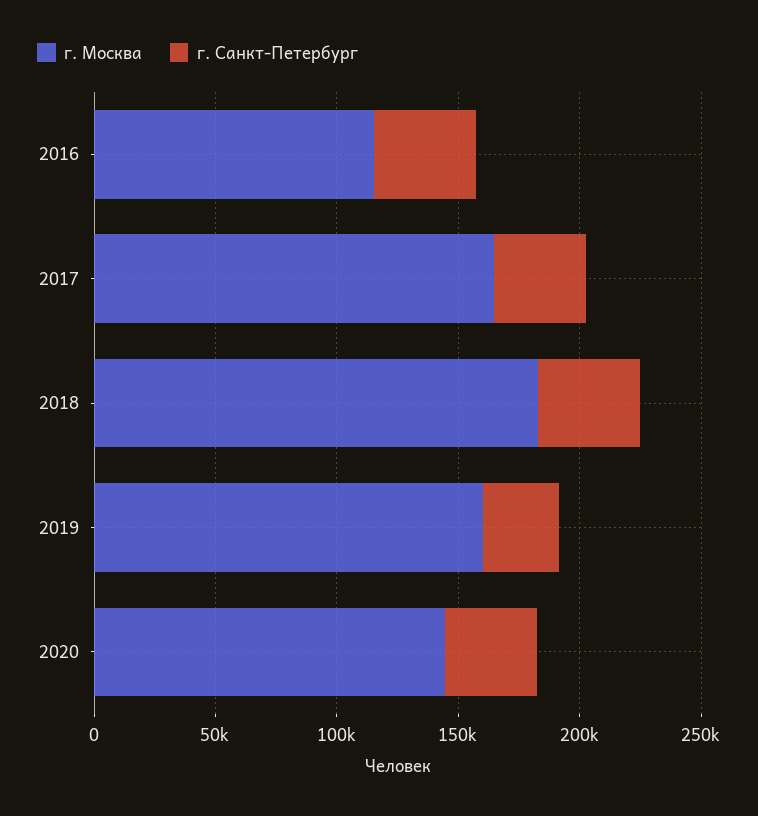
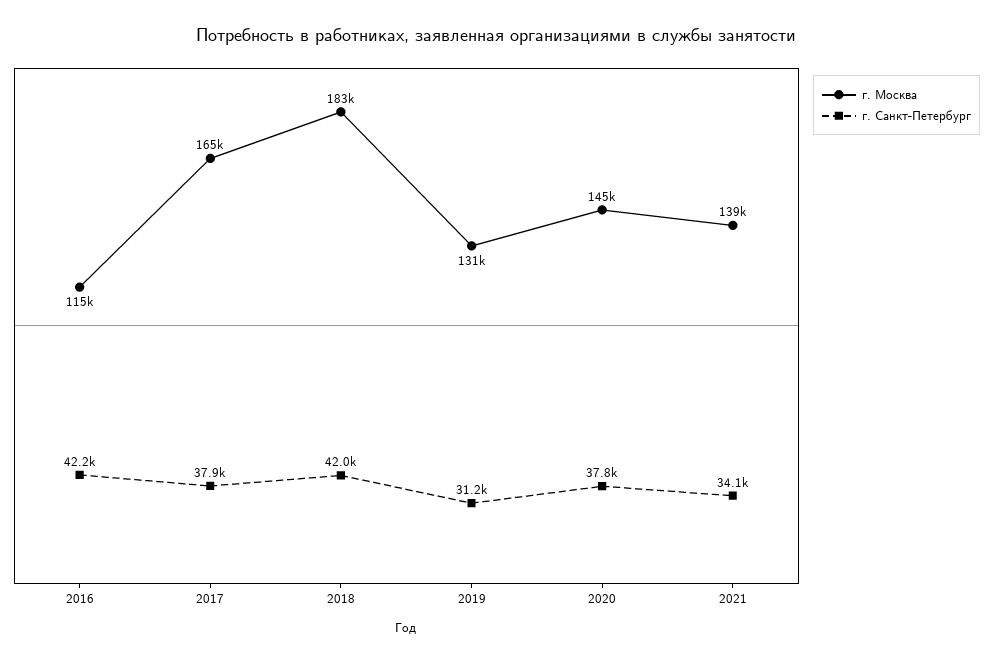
г. Москва, 2019: 160000 -> 131000
г. Москва, 2021: none -> 139000
г. Санкт-Петербург, 2021: none -> 34100

